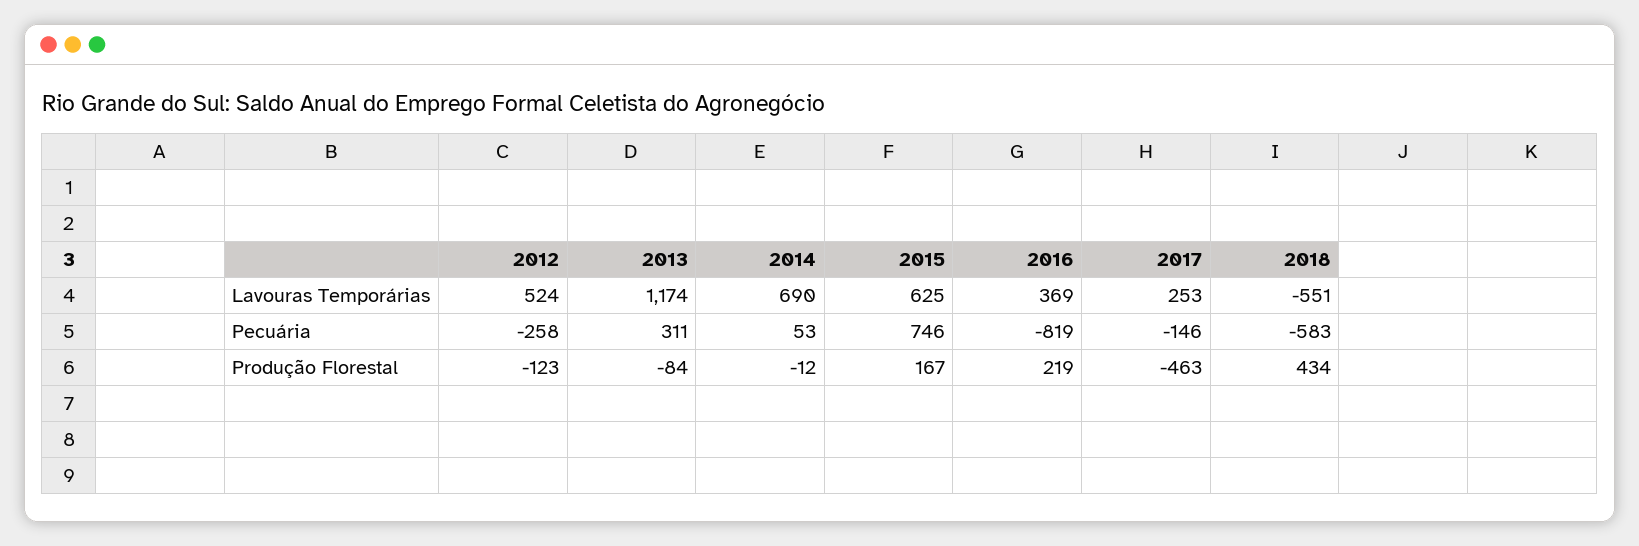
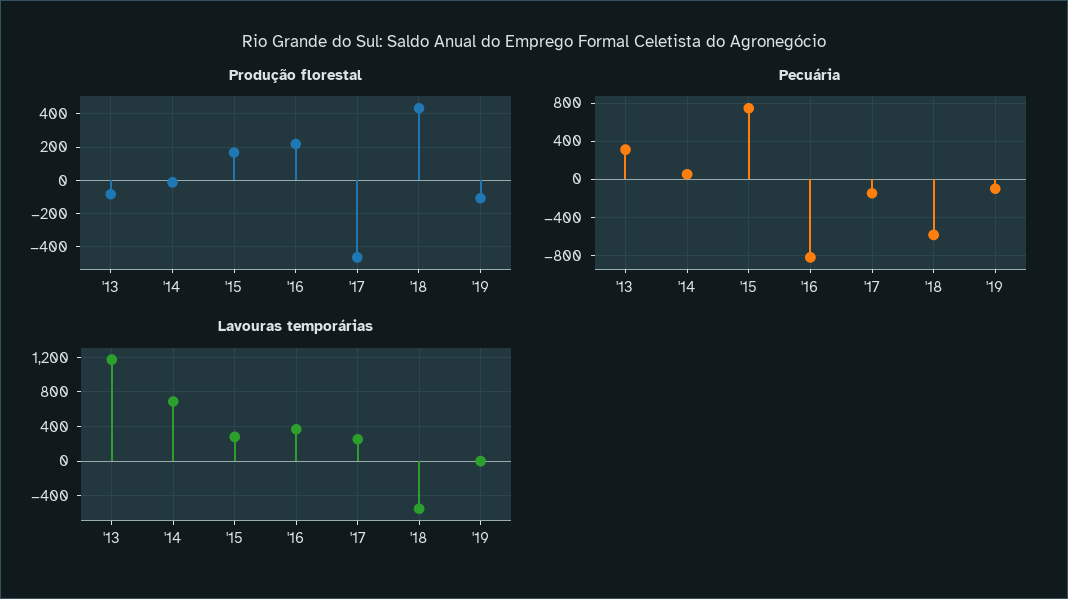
Lavouras Temporárias, 2012: 524 -> none
Lavouras Temporárias, 2015: 625 -> 300
Pecuária, 2012: -258 -> none
Produção Florestal, 2012: -123 -> none
Produção Florestal, '19: none -> -100
Pecuária, '19: none -> -100
Lavouras Temporárias, '19: none -> 0

